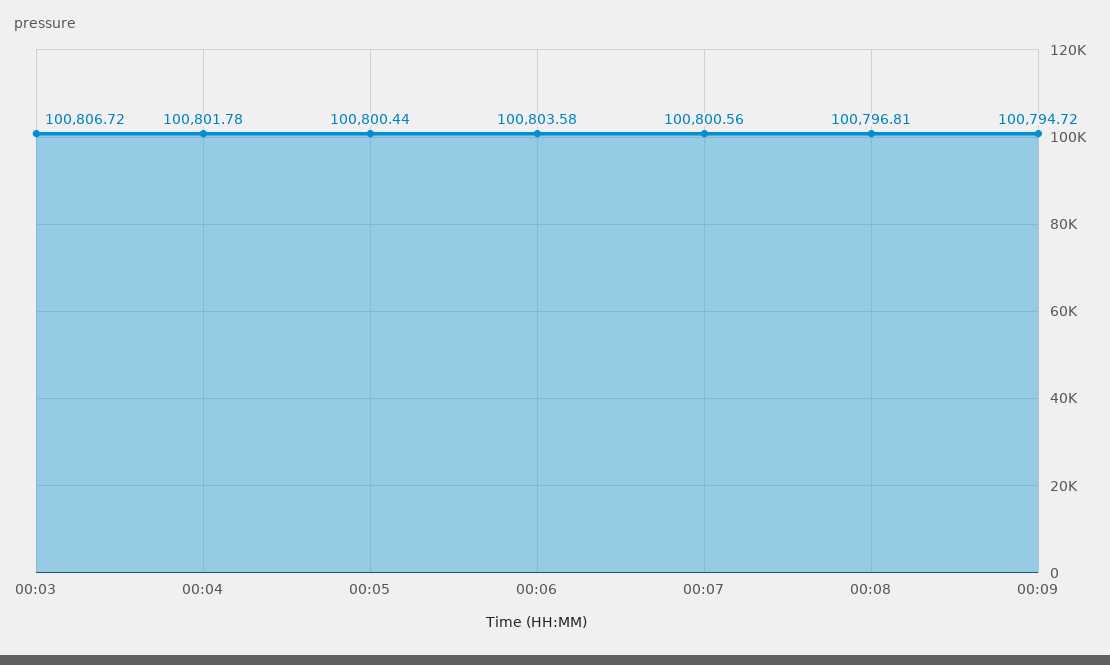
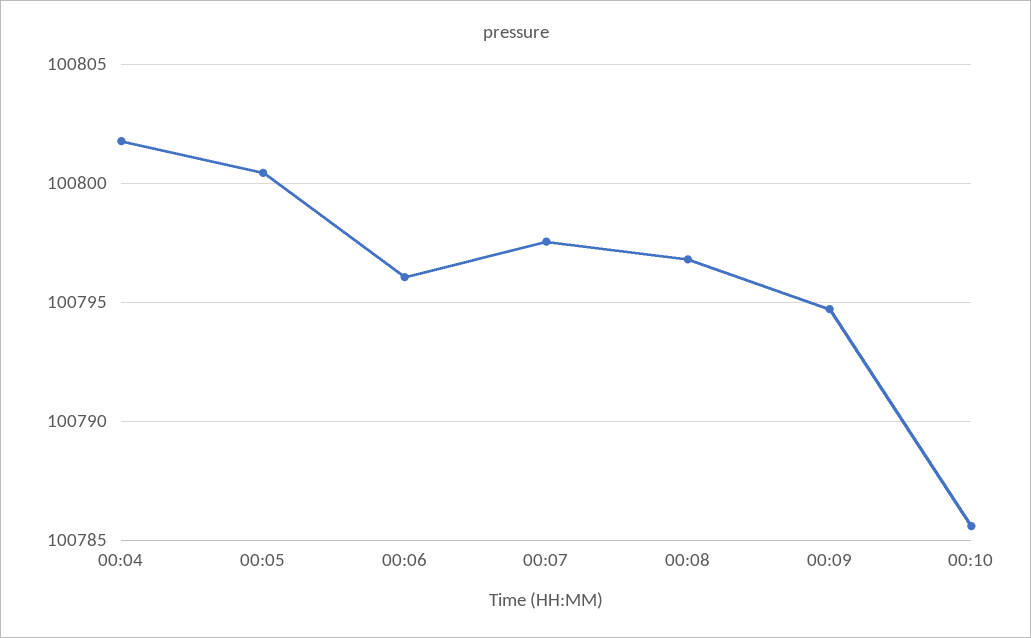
00:03: 100806.72 -> none
00:06: 100803.58 -> 100796
00:07: 100800.56 -> 100797.5
00:10: none -> 100785.5

